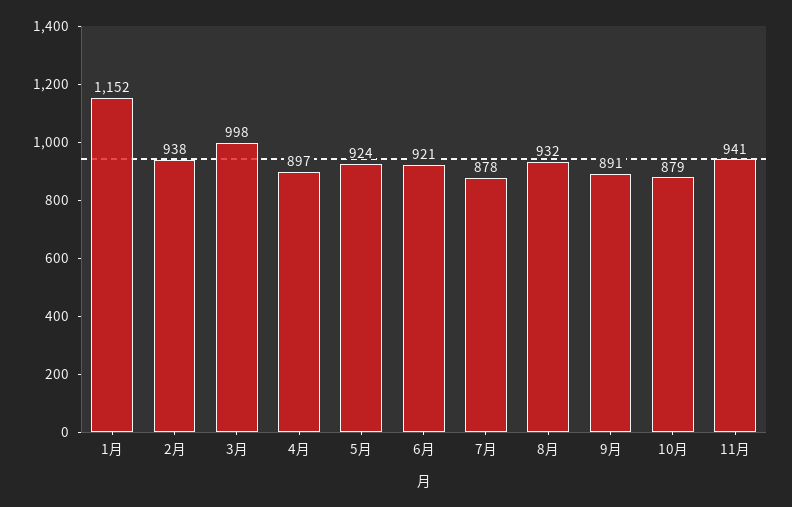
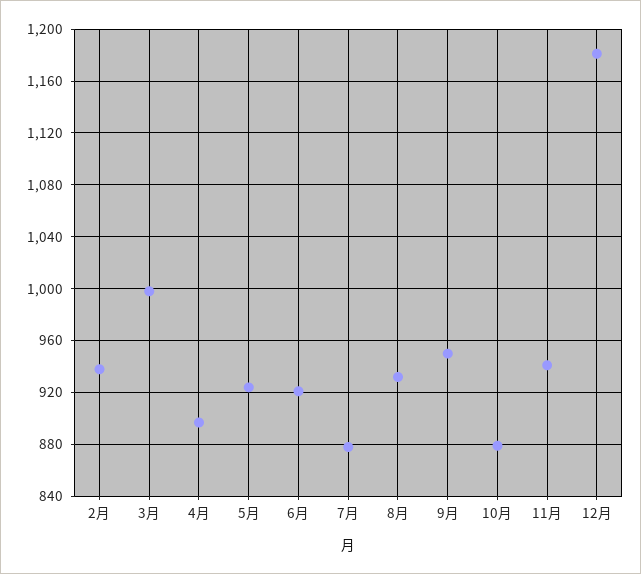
1月: 1152 -> none
9月: 891 -> 950
12月: none -> 1180

